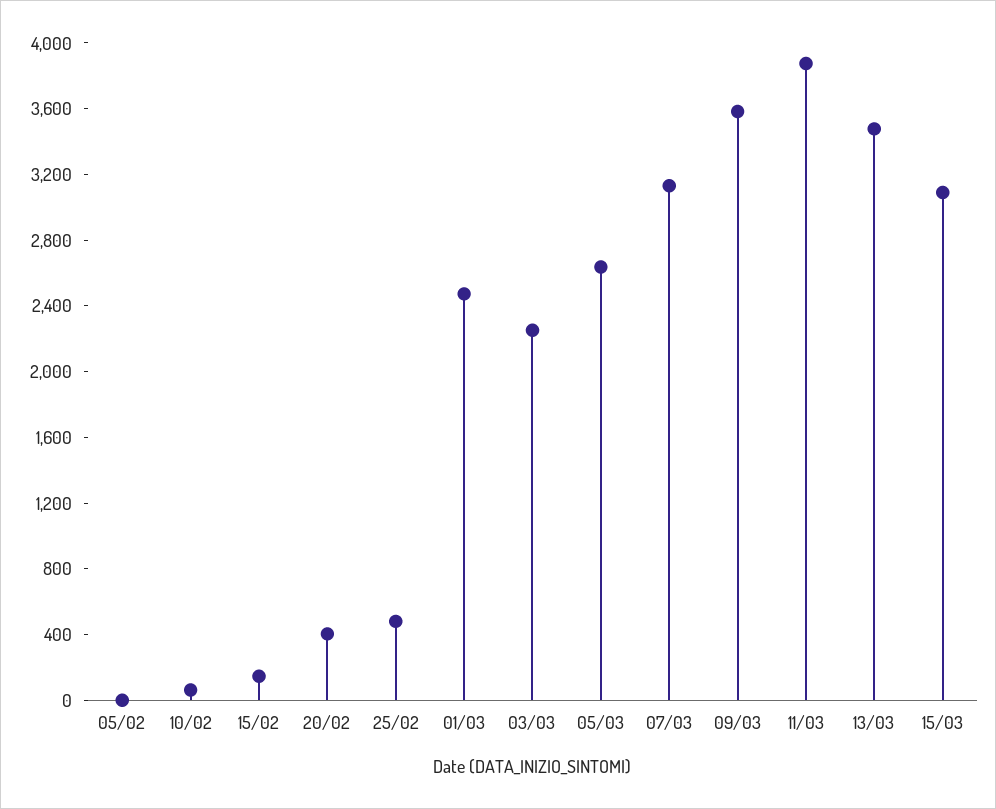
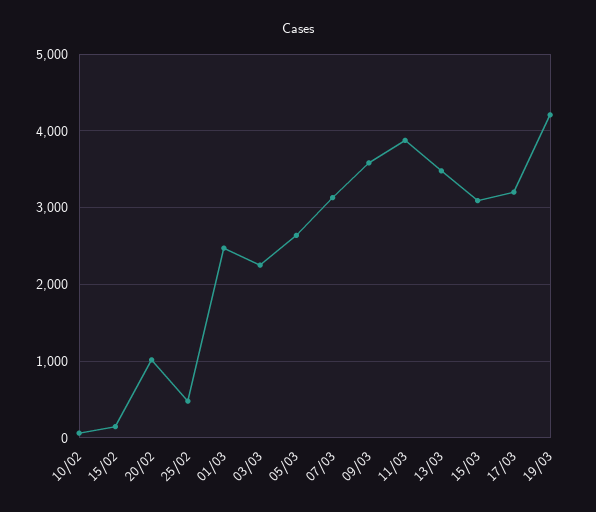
05/02: 0 -> none
20/02: 400 -> 1000
17/03: none -> 3200
19/03: none -> 4200

